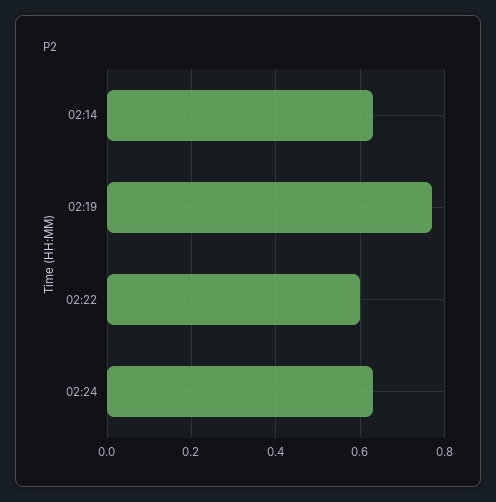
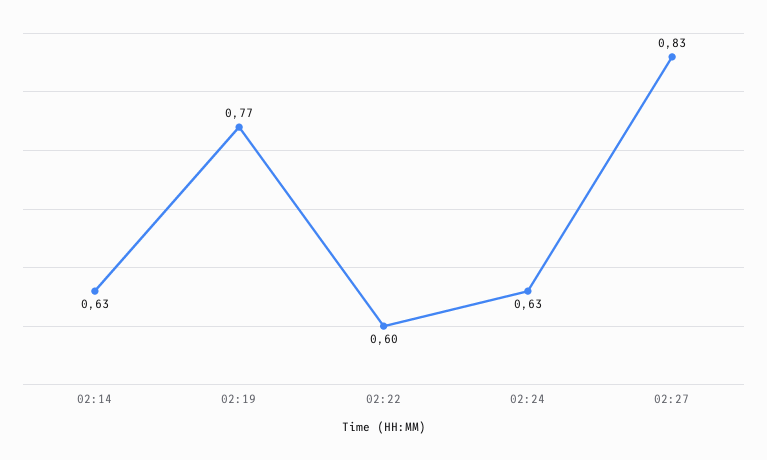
02:27: none -> 0.83

